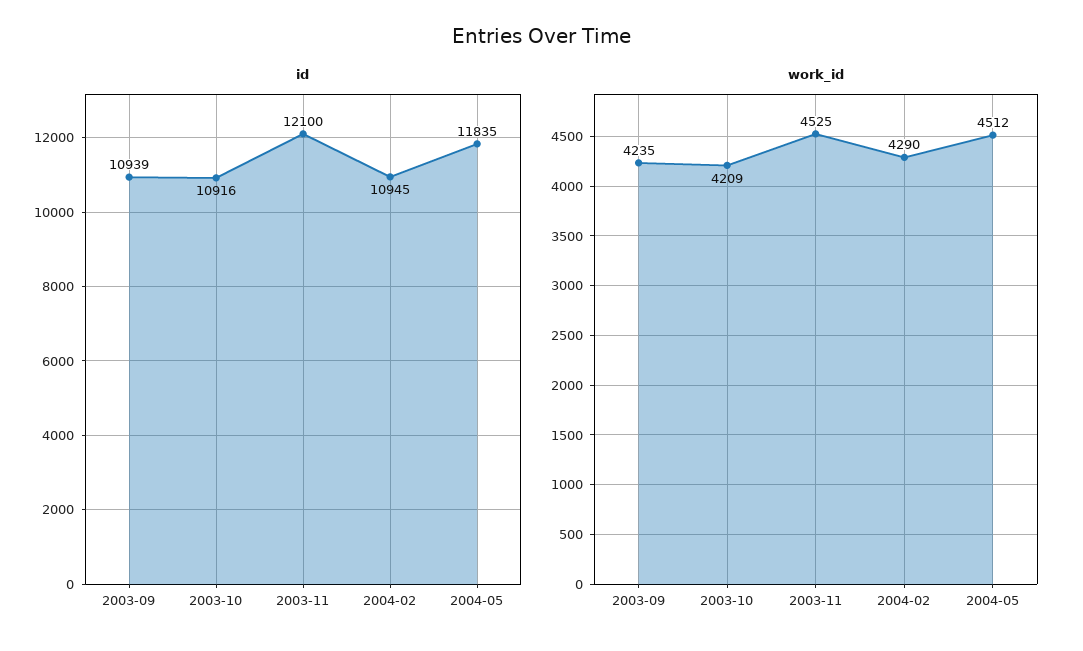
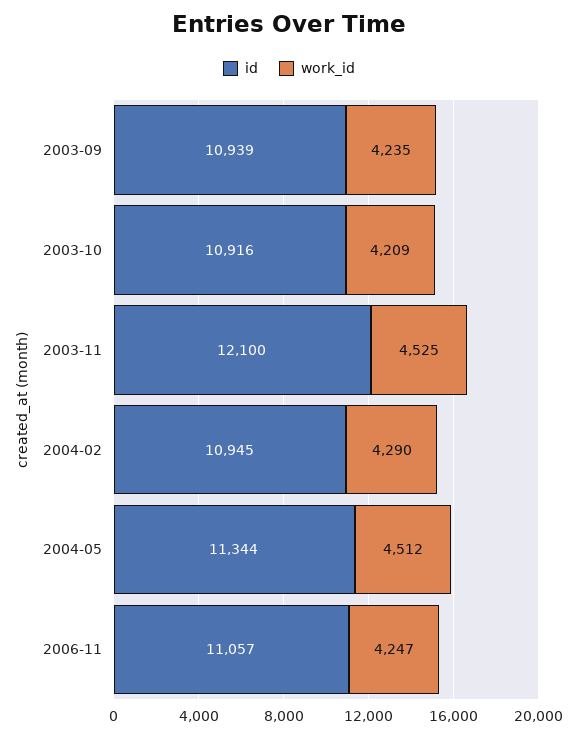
id, 2004-05: 11835 -> 11344
id, 2006-11: none -> 11057
work_id, 2006-11: none -> 4247

